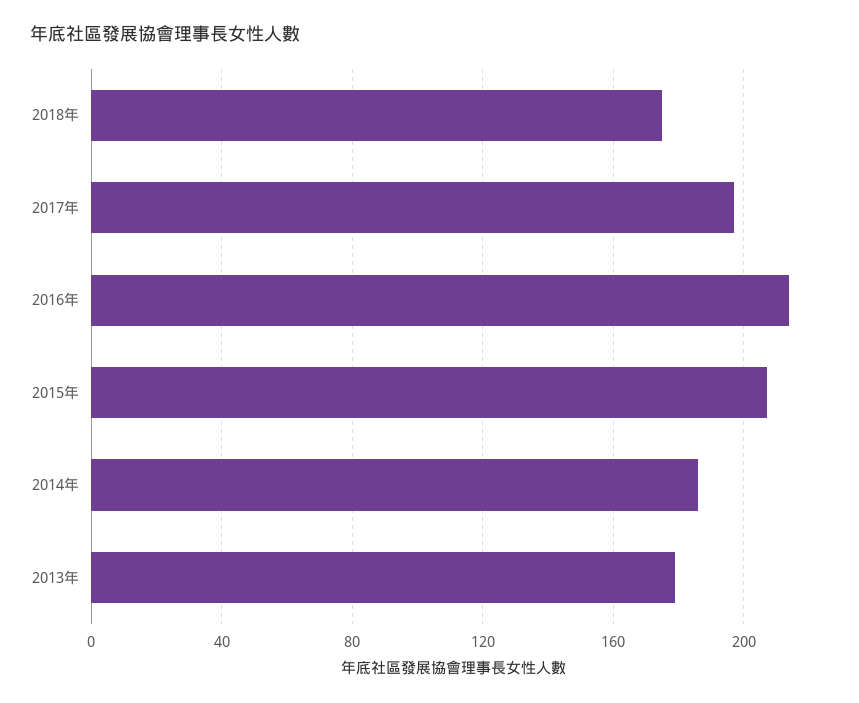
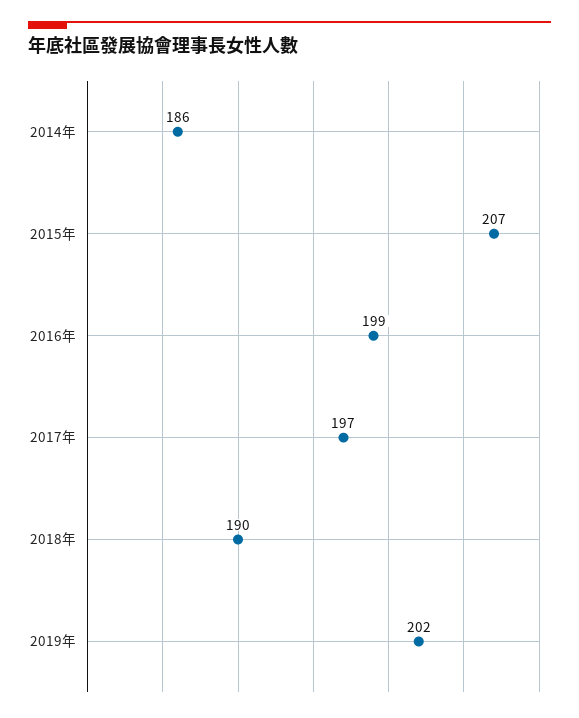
2018年: 175 -> 190
2016年: 215 -> 199
2013年: 180 -> none
2019年: none -> 202

